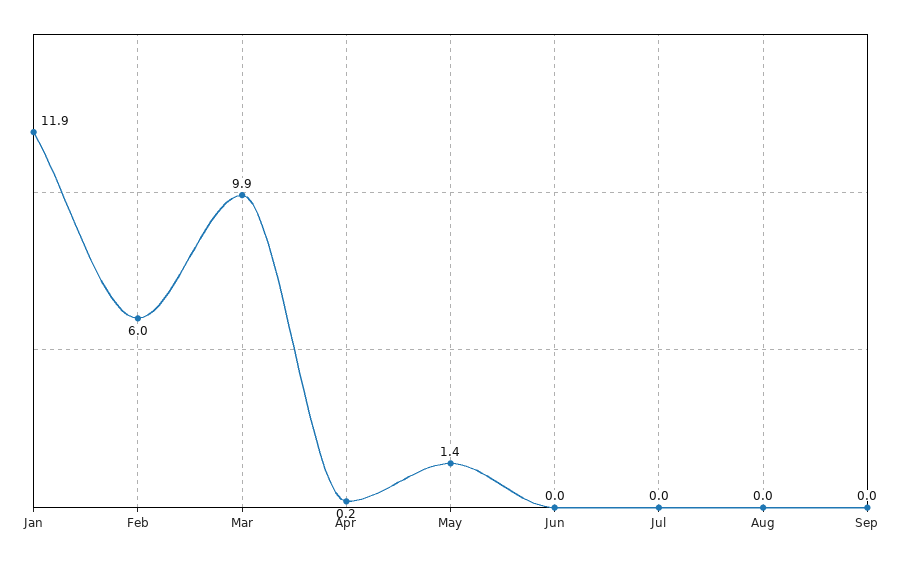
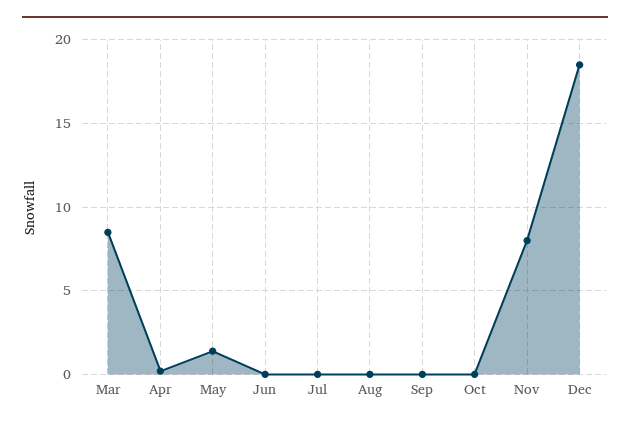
Jan: 11.9 -> none
Feb: 6 -> none
Mar: 9.9 -> 8.5
Oct: none -> 0
Nov: none -> 8
Dec: none -> 18.5

